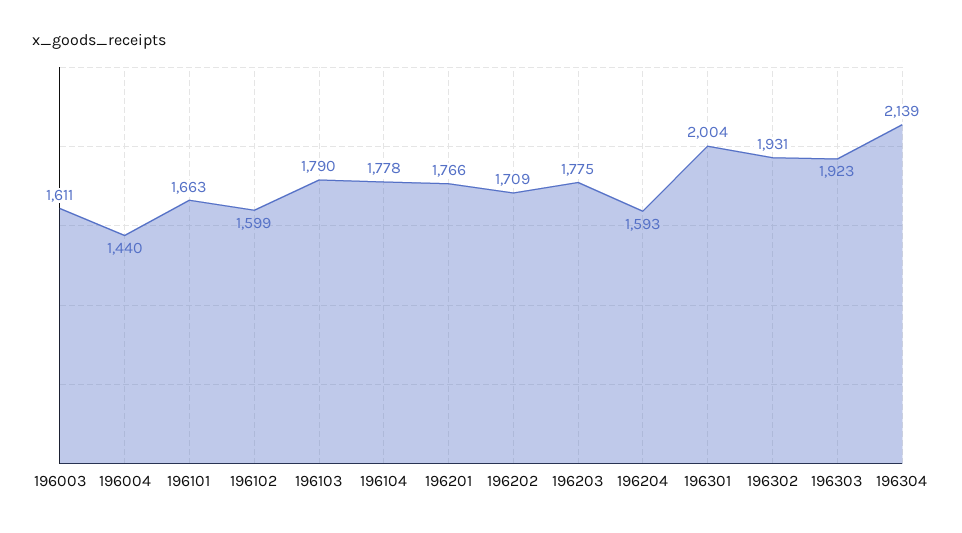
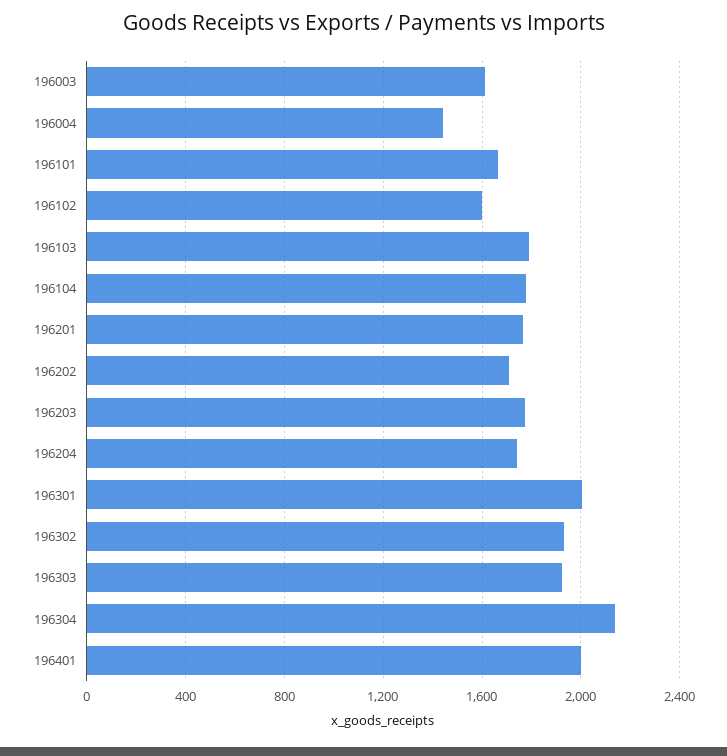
196204: 1593 -> 1750
196401: none -> 2000

